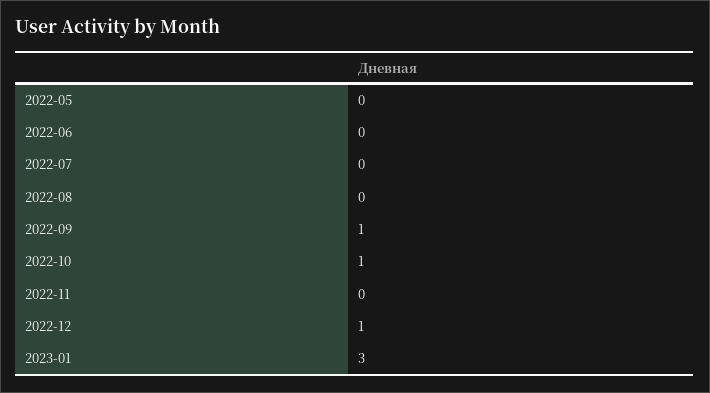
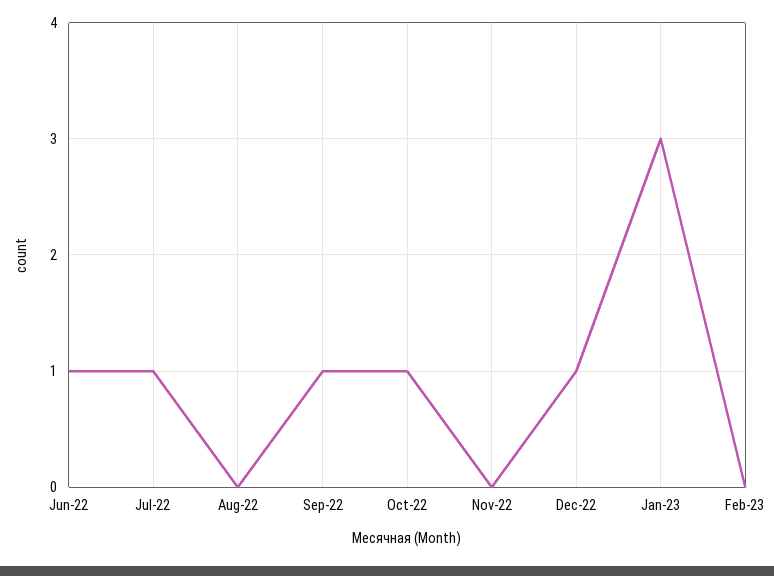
2022-05: 0 -> none
2022-06: 0 -> 1
2022-07: 0 -> 1
Feb-23: none -> 0

